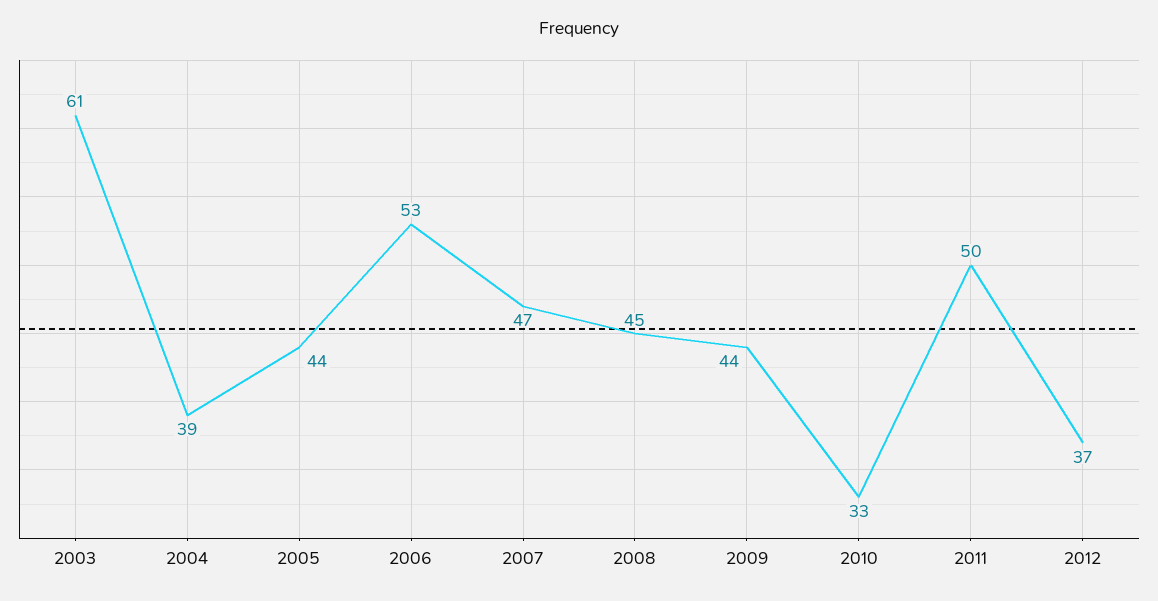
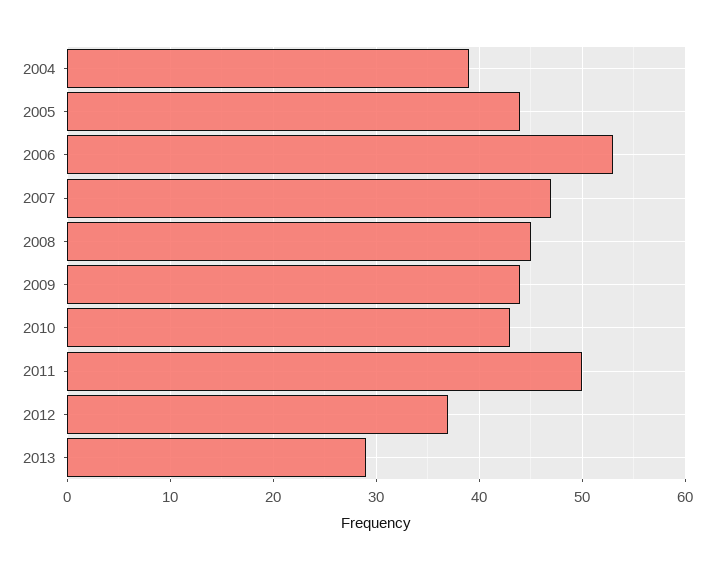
2003: 61 -> none
2010: 33 -> 43
2013: none -> 29

